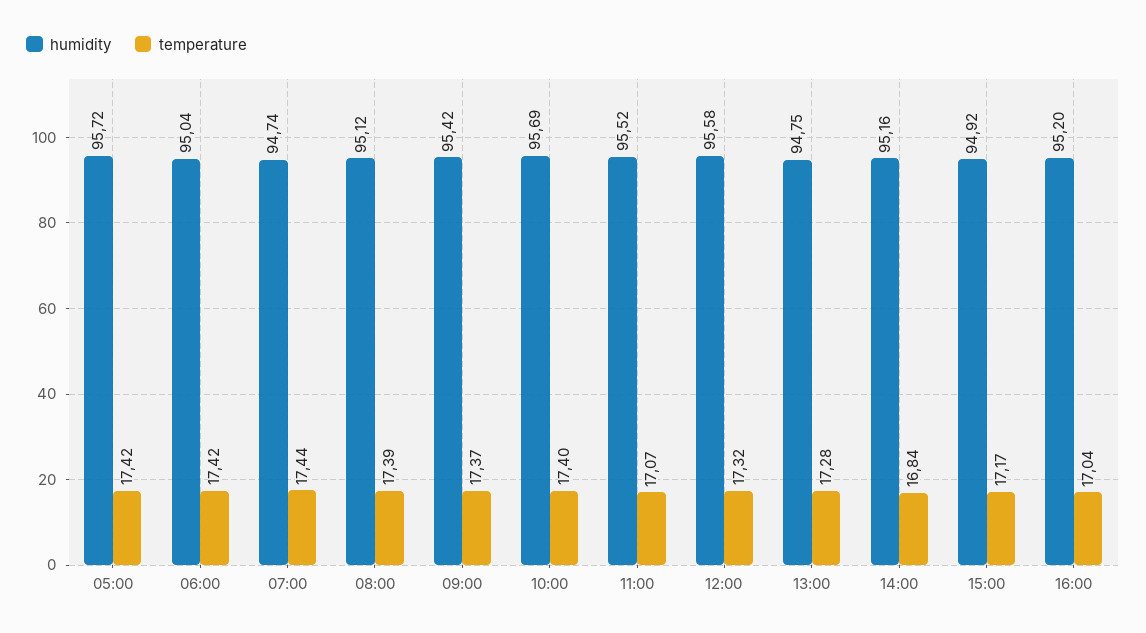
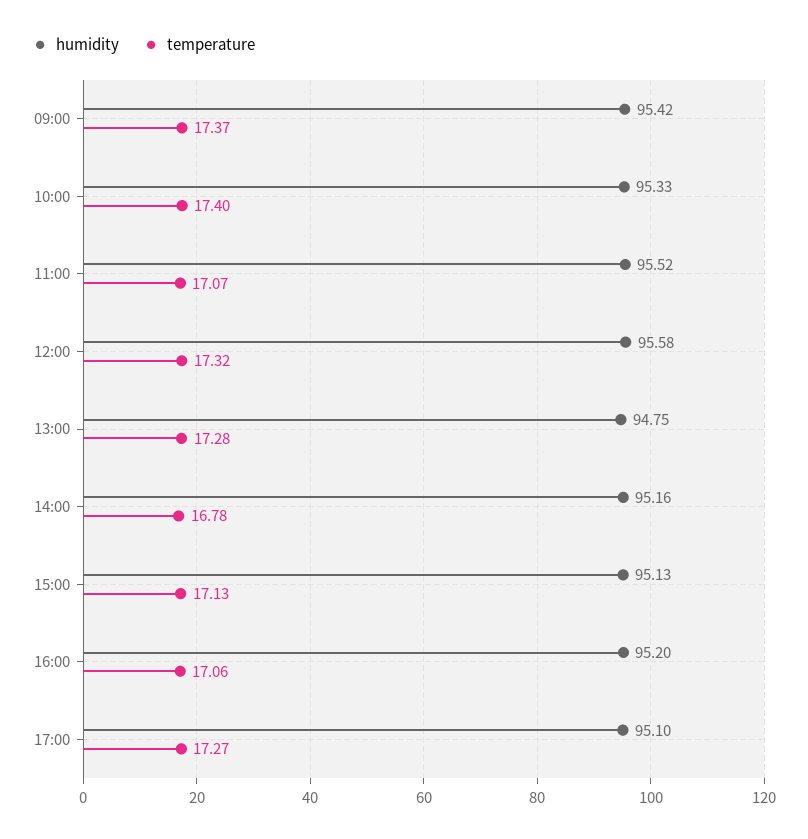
humidity, 05:00: 95.72 -> none
temperature, 05:00: 17.42 -> none
humidity, 06:00: 95.04 -> none
temperature, 06:00: 17.42 -> none
humidity, 07:00: 94.74 -> none
temperature, 07:00: 17.44 -> none
humidity, 08:00: 95.12 -> none
temperature, 08:00: 17.39 -> none
humidity, 10:00: 95.69 -> 95.33
temperature, 14:00: 16.84 -> 16.78
humidity, 15:00: 94.92 -> 95.13
temperature, 15:00: 17.17 -> 17.13
temperature, 16:00: 17.04 -> 17.06
humidity, 17:00: none -> 95.1
temperature, 17:00: none -> 17.27

